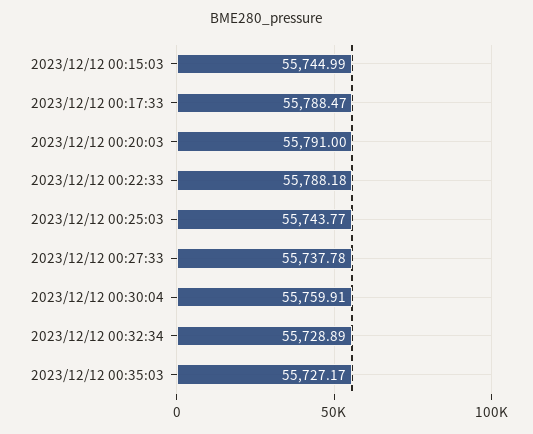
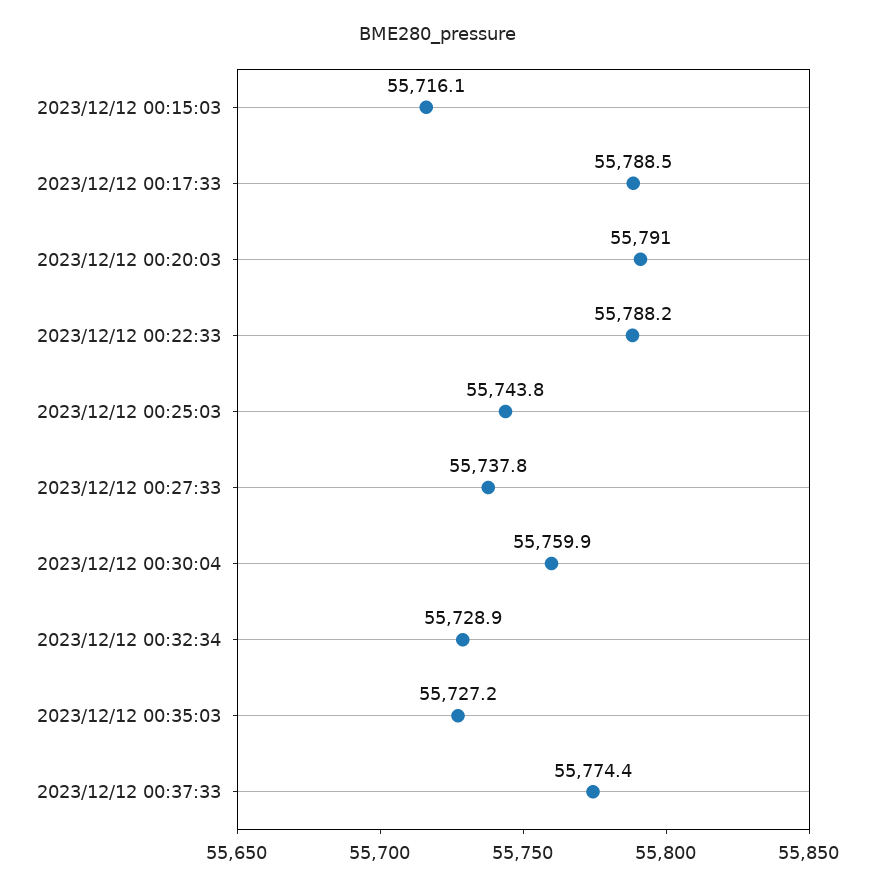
2023/12/12 00:15:03: 55744.99 -> 55716.1
2023/12/12 00:37:33: none -> 55774.4

